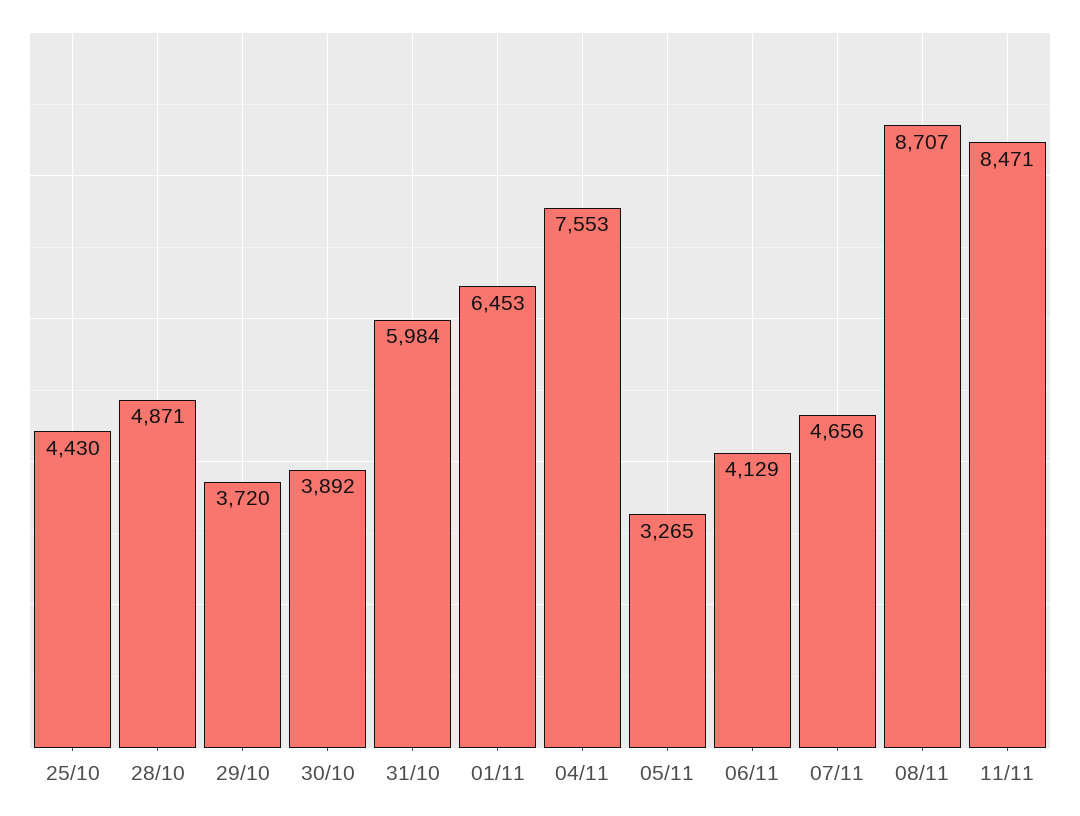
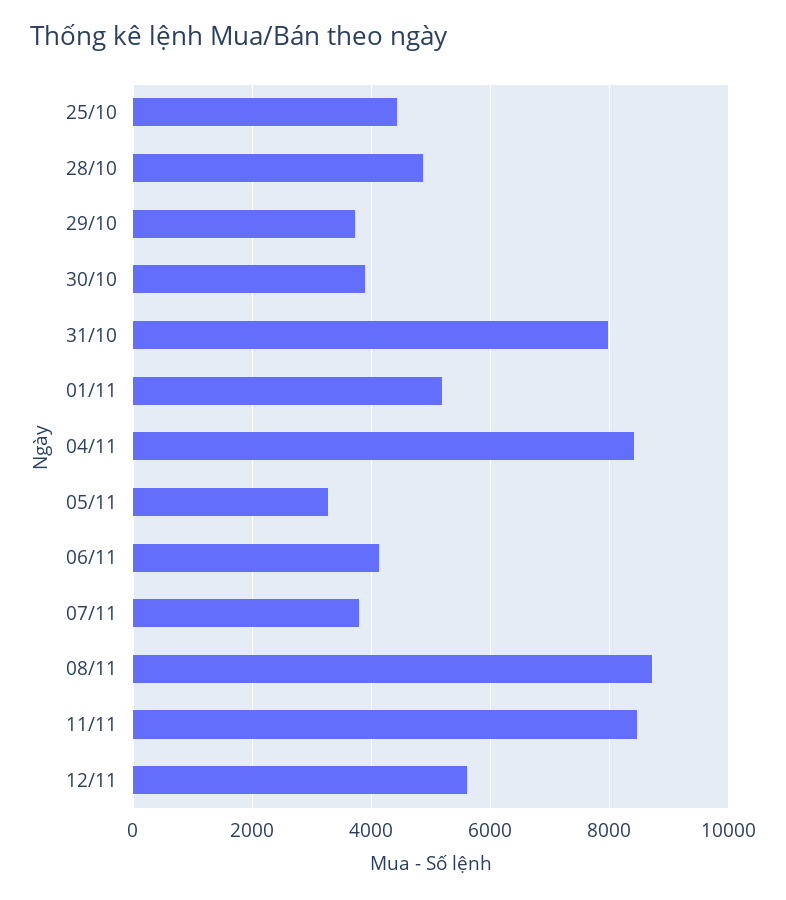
31/10: 5984 -> 8000
01/11: 6453 -> 5200
04/11: 7553 -> 8400
07/11: 4656 -> 3800
12/11: none -> 5600

